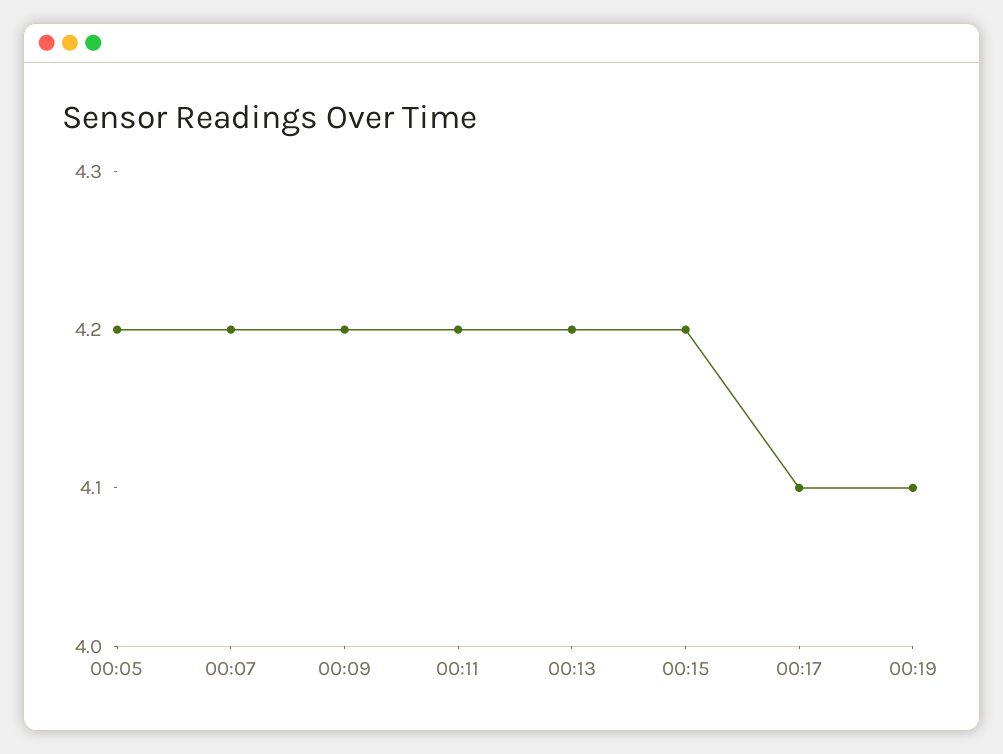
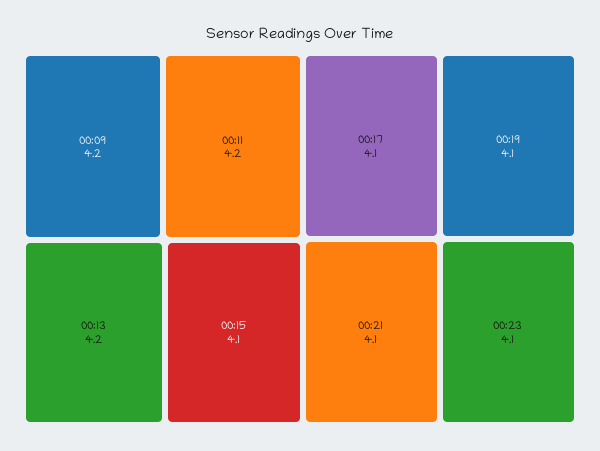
00:05: 4.2 -> none
00:07: 4.2 -> none
00:15: 4.2 -> 4.1
00:21: none -> 4.1
00:23: none -> 4.1

